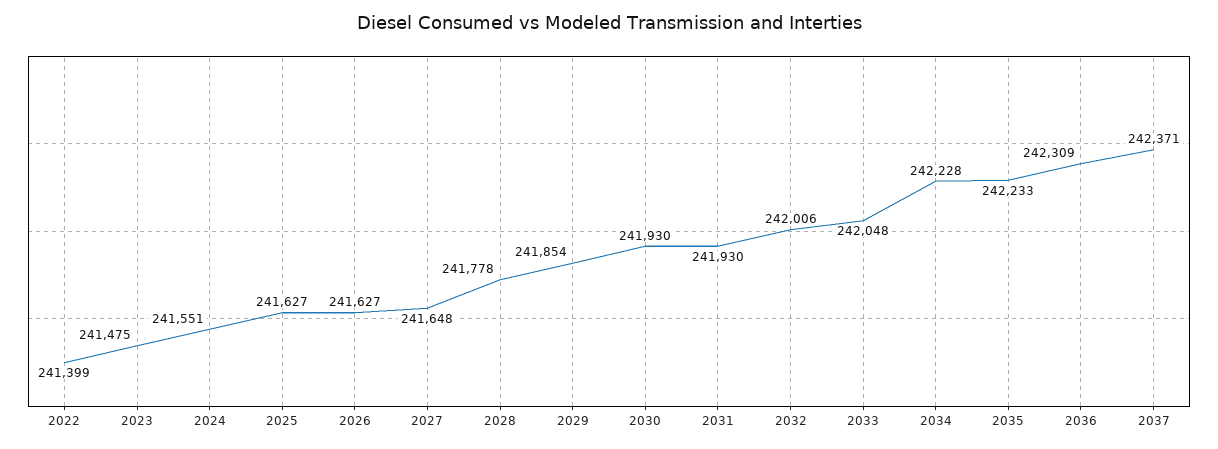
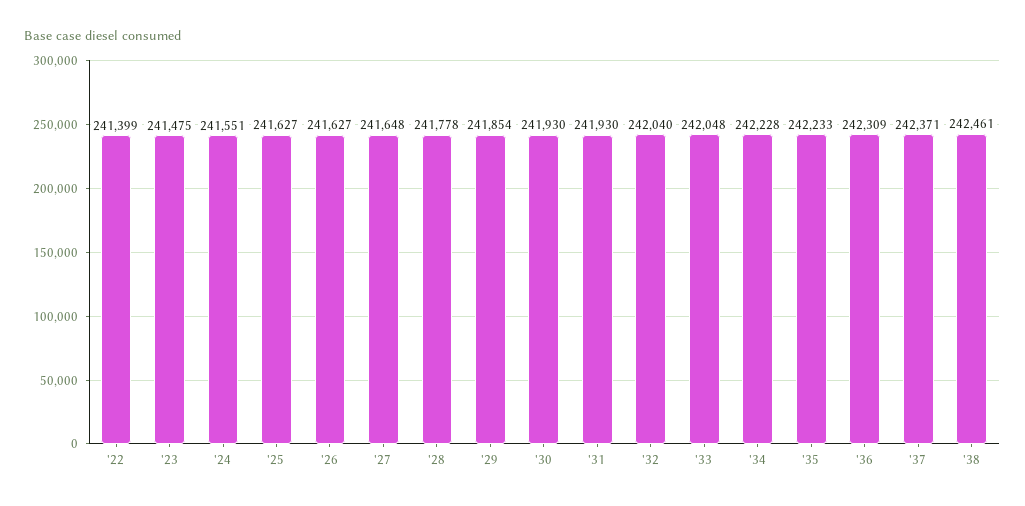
2032: 242006 -> 242040
'38: none -> 242461

